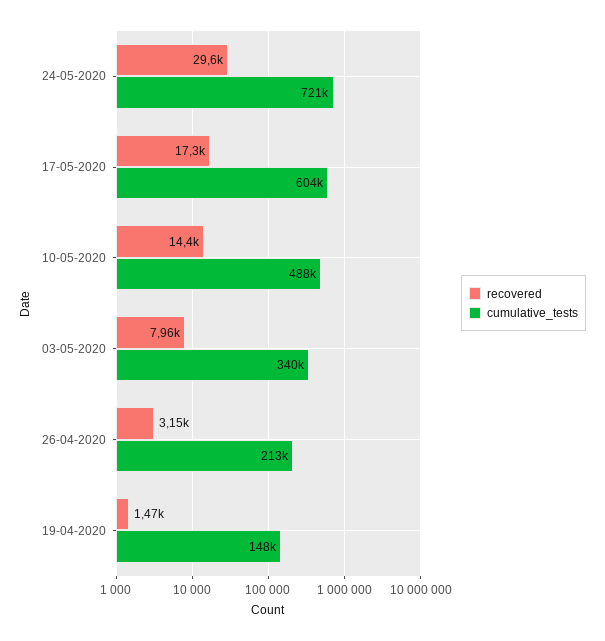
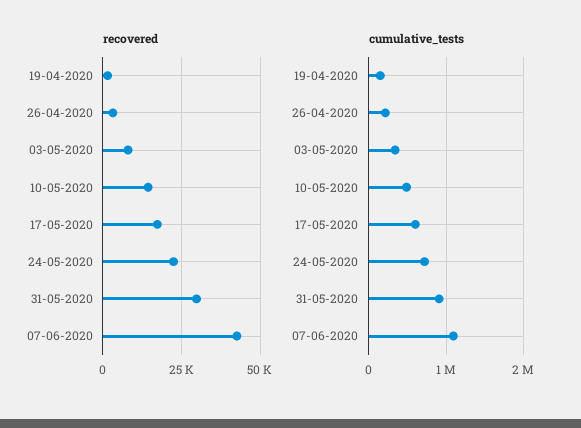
recovered, 24-05-2020: 29600 -> 22500
recovered, 31-05-2020: none -> 30000
recovered, 07-06-2020: none -> 42500
cumulative_tests, 31-05-2020: none -> 900000
cumulative_tests, 07-06-2020: none -> 1100000

